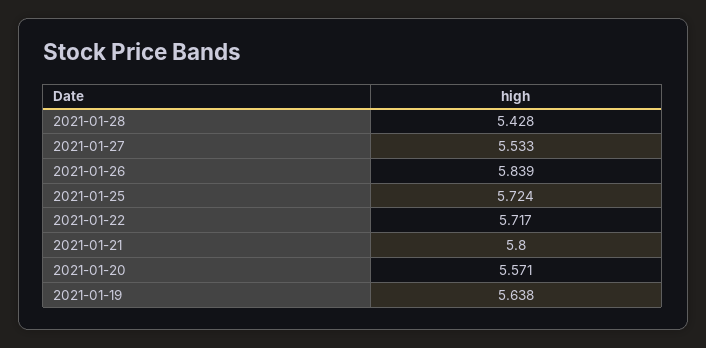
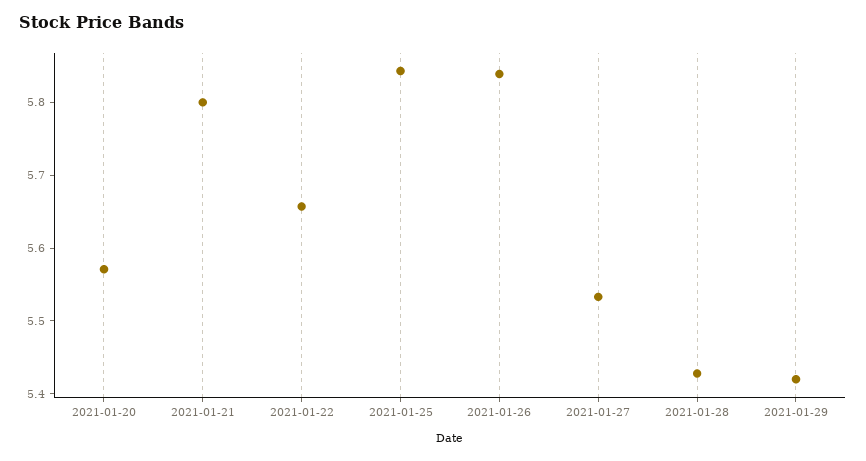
2021-01-25: 5.724 -> 5.84
2021-01-22: 5.717 -> 5.66
2021-01-19: 5.638 -> none
2021-01-29: none -> 5.42

